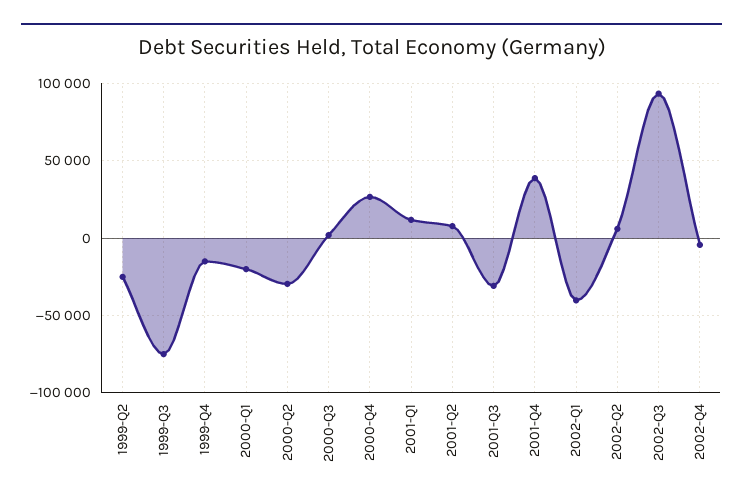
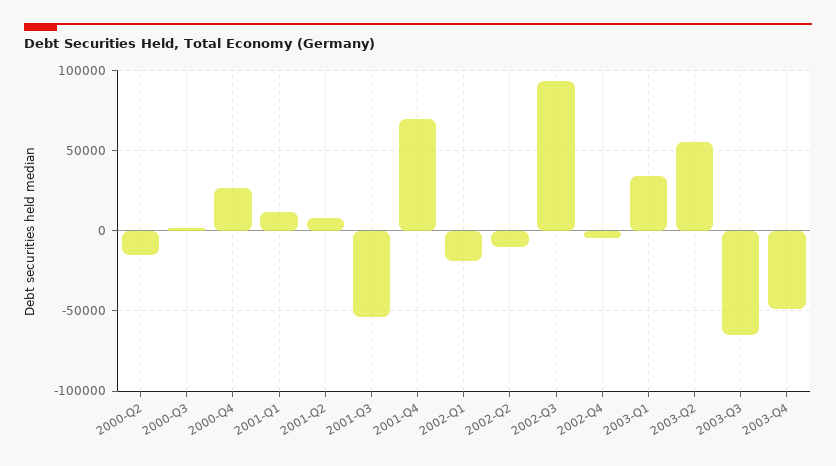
1999-Q2: -25000 -> none
1999-Q3: -75000 -> none
1999-Q4: -15000 -> none
2000-Q1: -20000 -> none
2000-Q2: -30000 -> -15000
2001-Q3: -30000 -> -55000
2001-Q4: 40000 -> 70000
2002-Q1: -40000 -> -20000
2002-Q2: 5000 -> -10000
2003-Q1: none -> 35000
2003-Q2: none -> 55000
2003-Q3: none -> -65000
2003-Q4: none -> -50000

